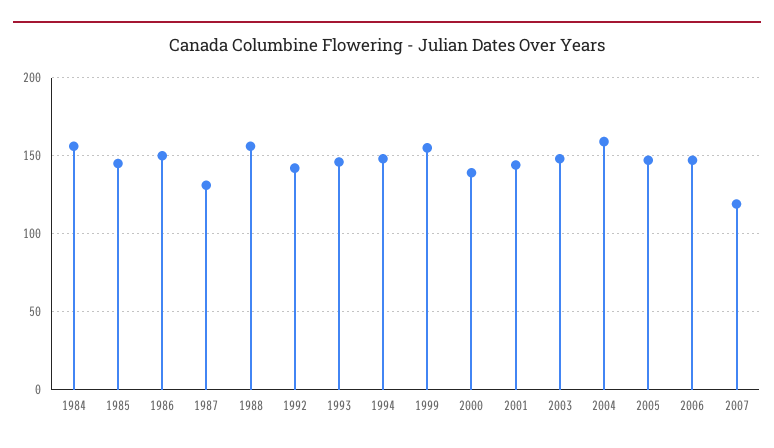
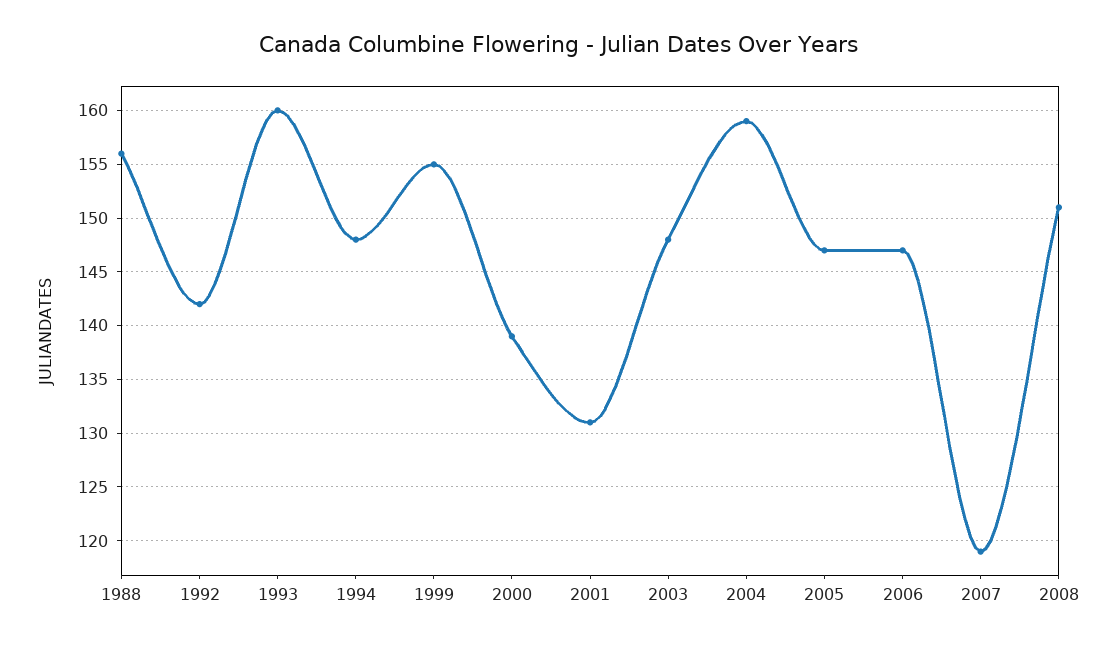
1984: 155 -> none
1985: 145 -> none
1986: 150 -> none
1987: 130 -> none
1993: 145 -> 160
2001: 145 -> 131
2008: none -> 151

